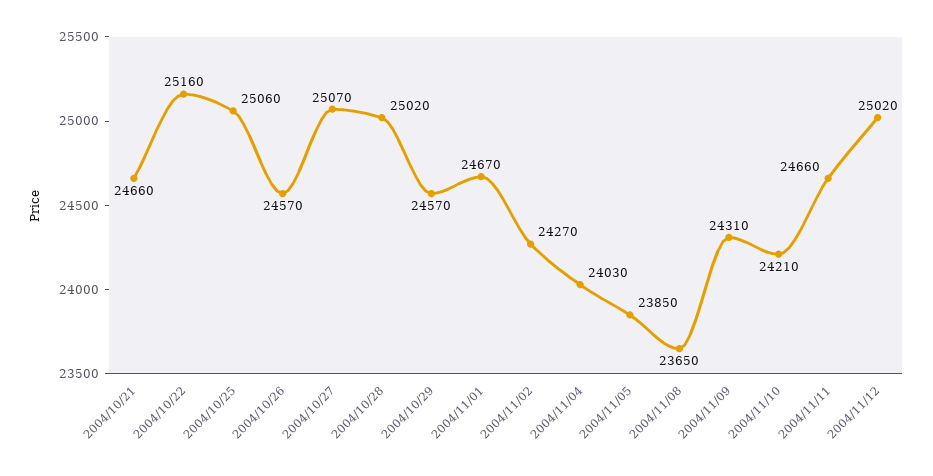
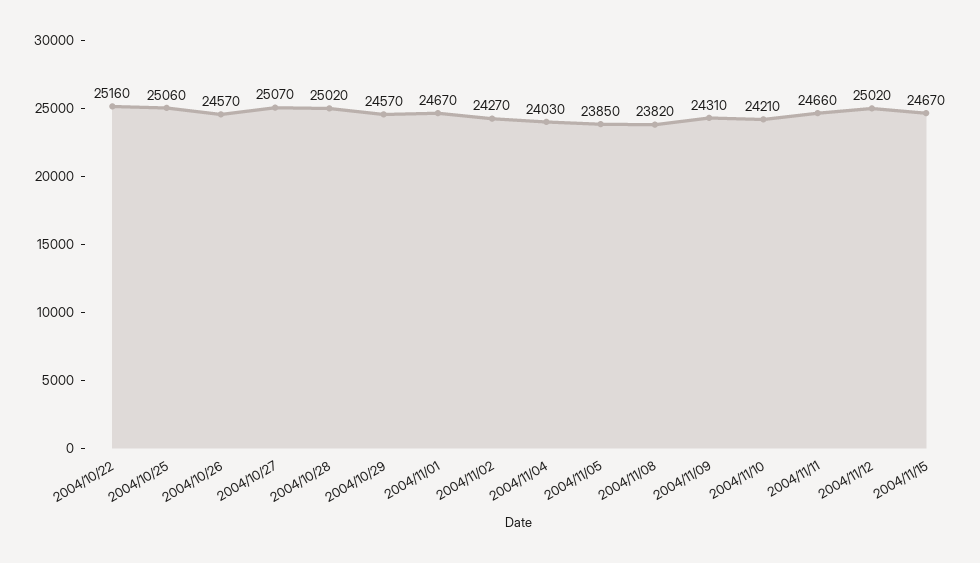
2004/10/21: 24660 -> none
2004/11/08: 23650 -> 23820
2004/11/15: none -> 24670

